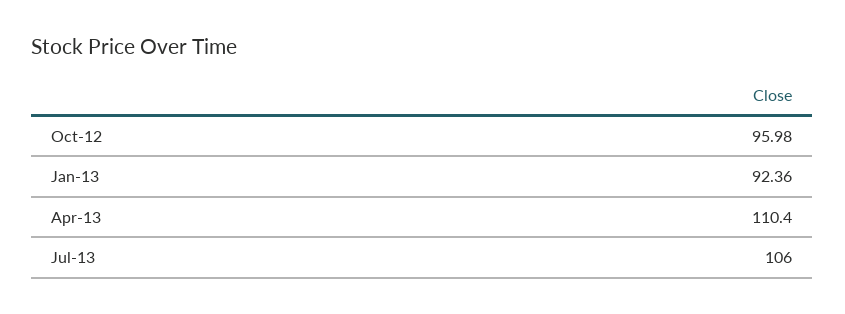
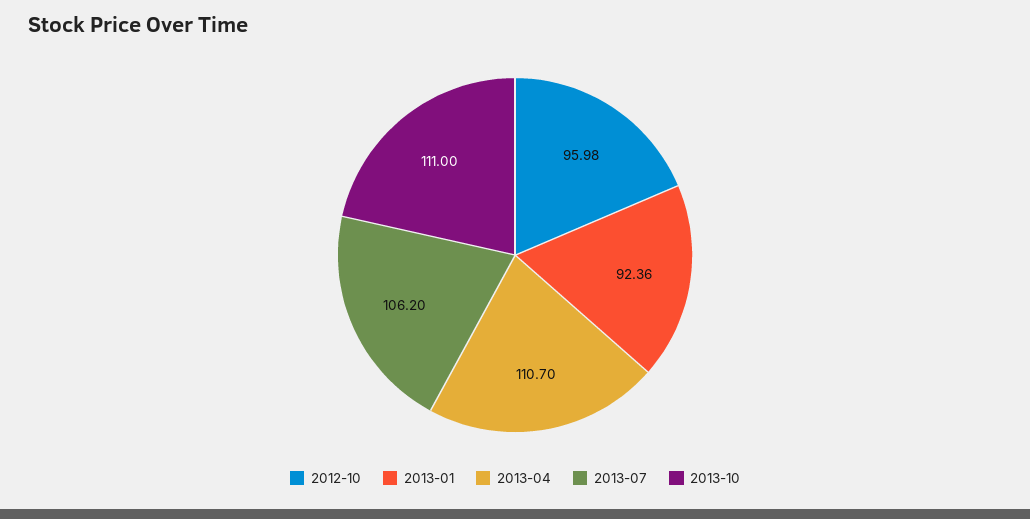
Apr-13: 110.4 -> 110.7
Jul-13: 106 -> 106.2
2013-10: none -> 111

